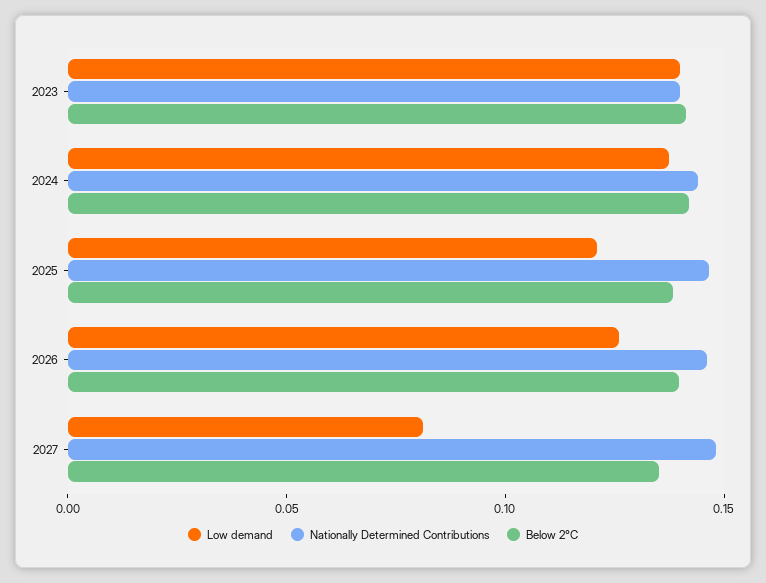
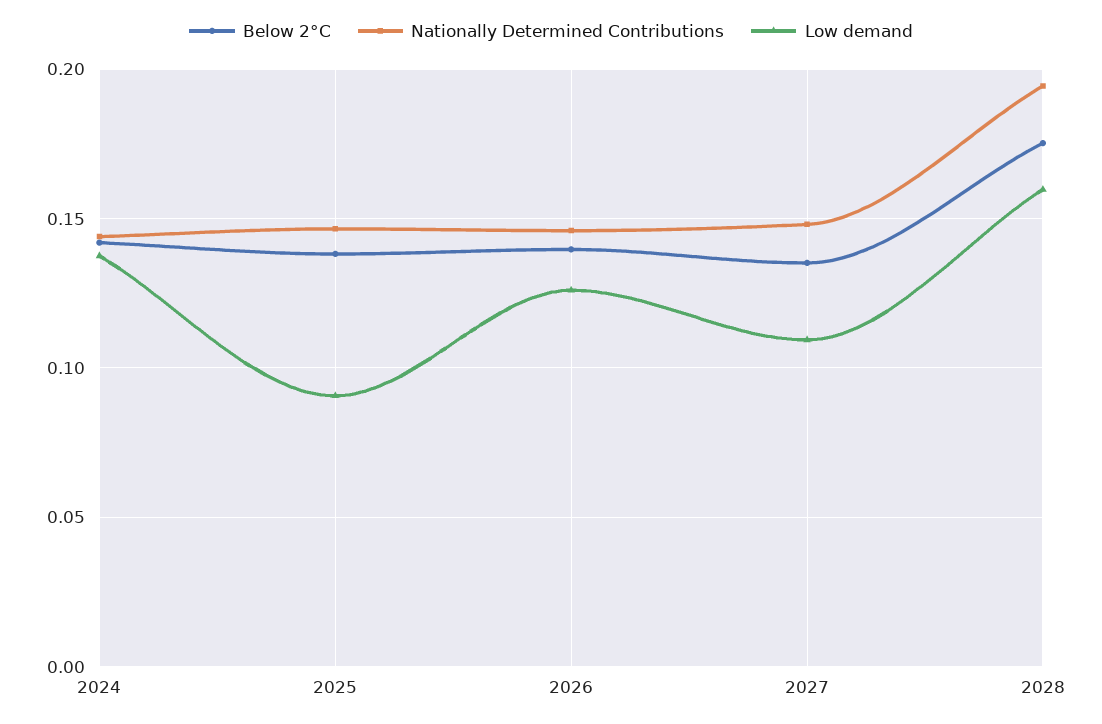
Low demand, 2023: 0.14 -> none
Nationally Determined Contributions, 2023: 0.14 -> none
Below 2°C, 2023: 0.14 -> none
Low demand, 2025: 0.12 -> 0.09
Low demand, 2027: 0.08 -> 0.11
Below 2°C, 2028: none -> 0.175
Nationally Determined Contributions, 2028: none -> 0.195
Low demand, 2028: none -> 0.16

